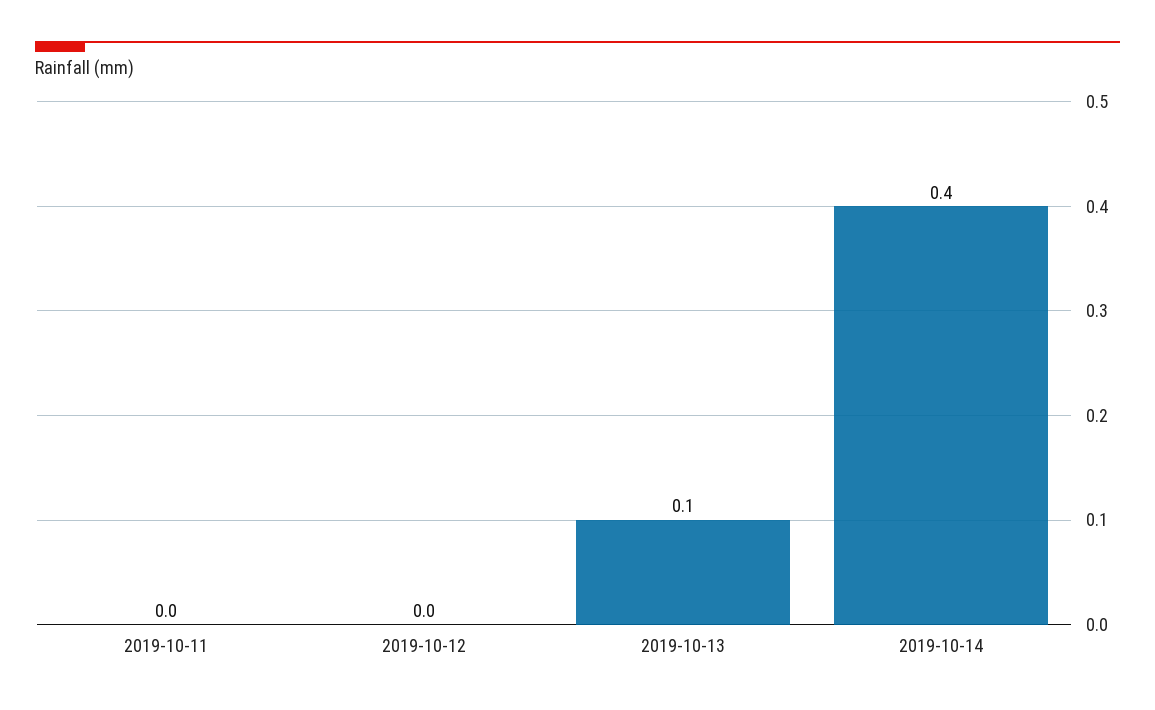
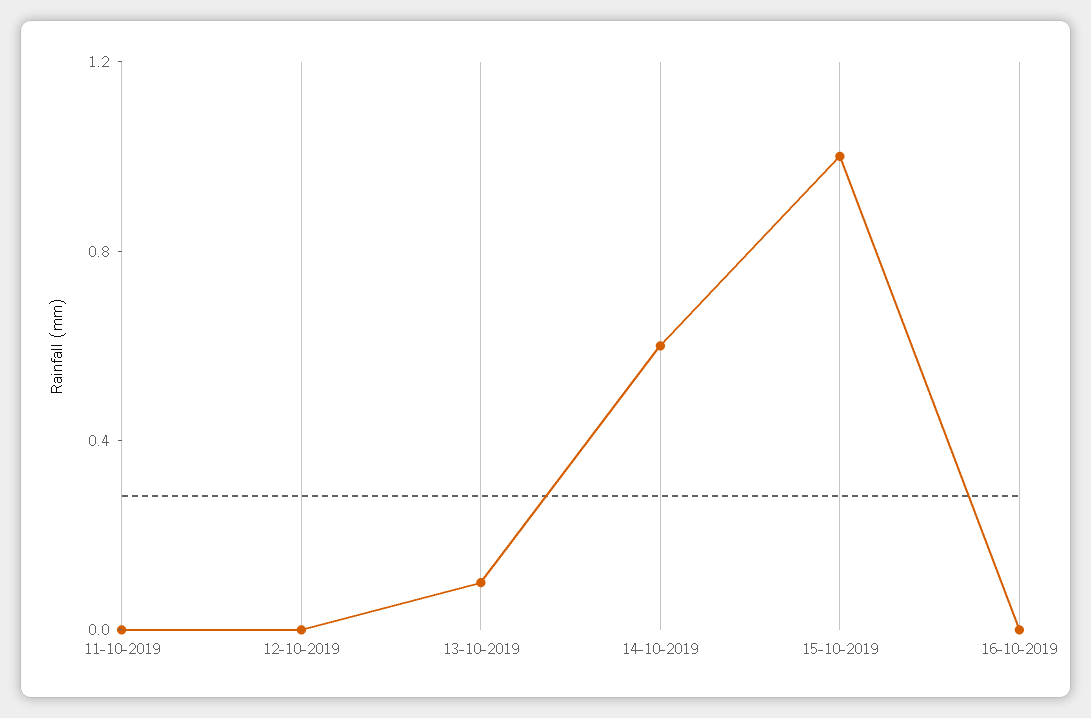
2019-10-14: 0.4 -> 0.6
15-10-2019: none -> 1
16-10-2019: none -> 0

